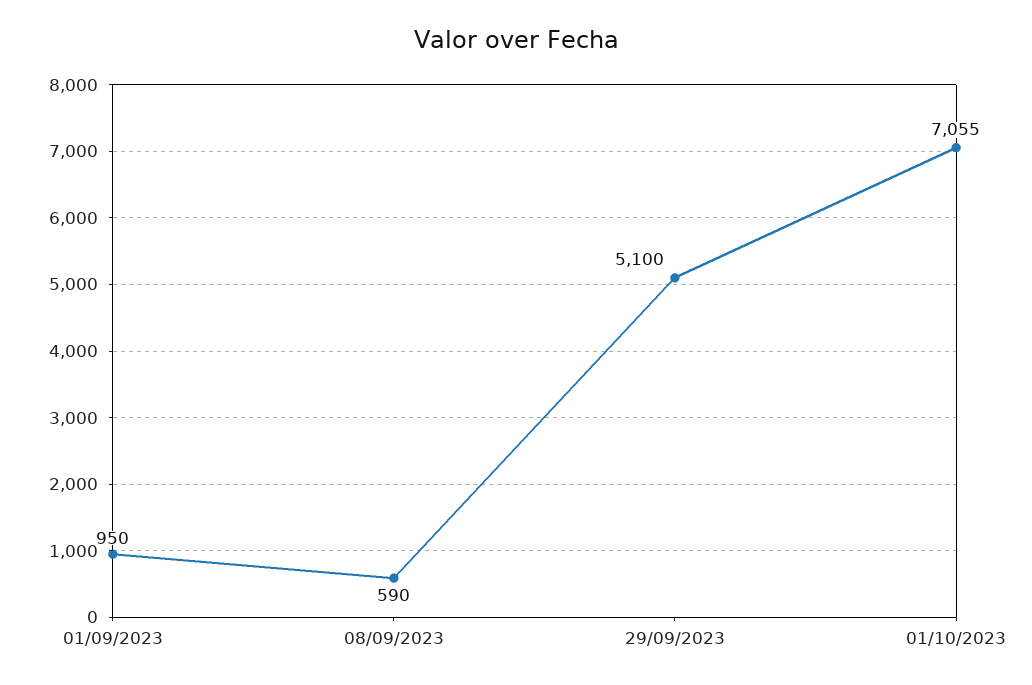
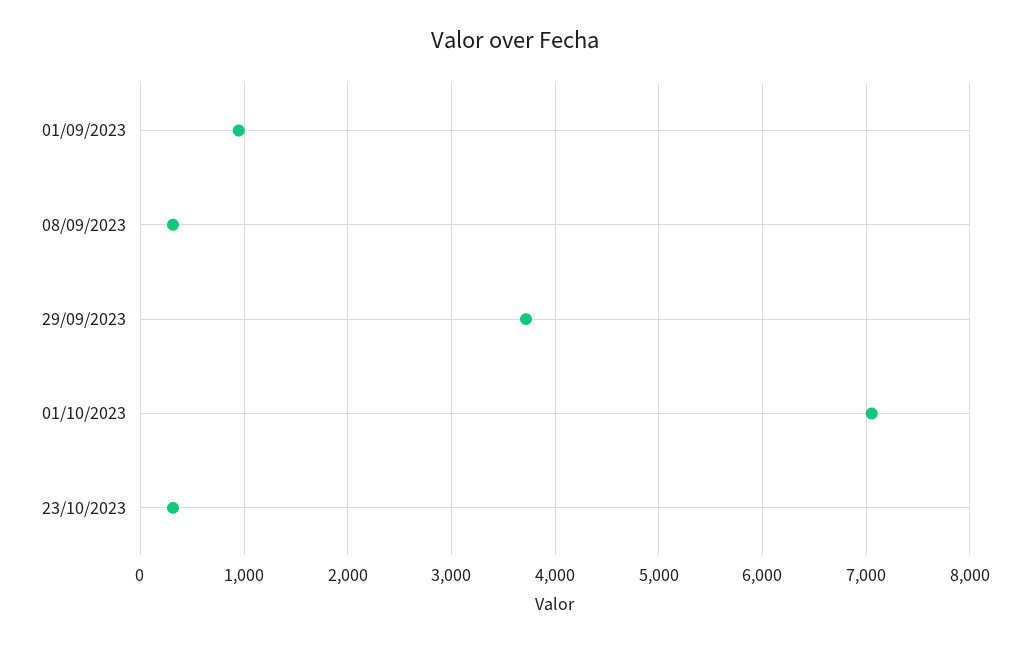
08/09/2023: 590 -> 300
29/09/2023: 5100 -> 3700
23/10/2023: none -> 300

